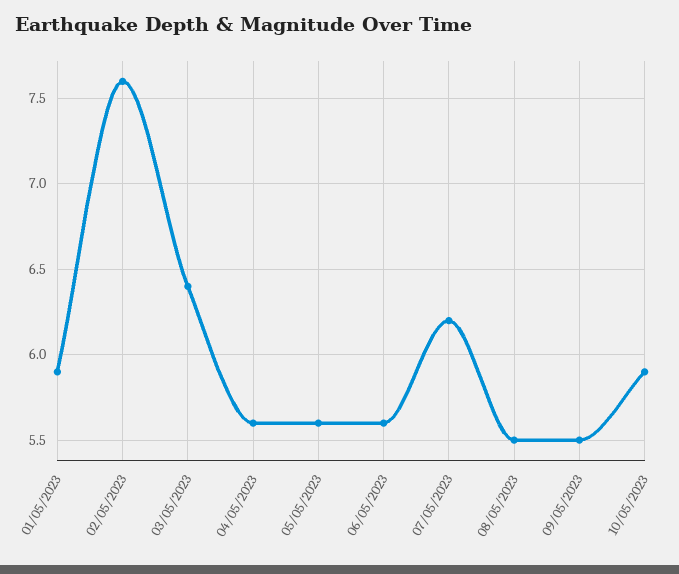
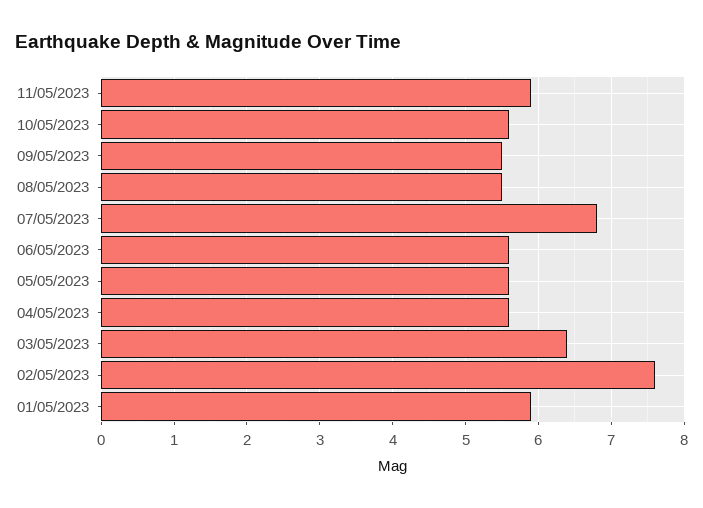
07/05/2023: 6.2 -> 6.8
10/05/2023: 5.9 -> 5.6
11/05/2023: none -> 5.9

